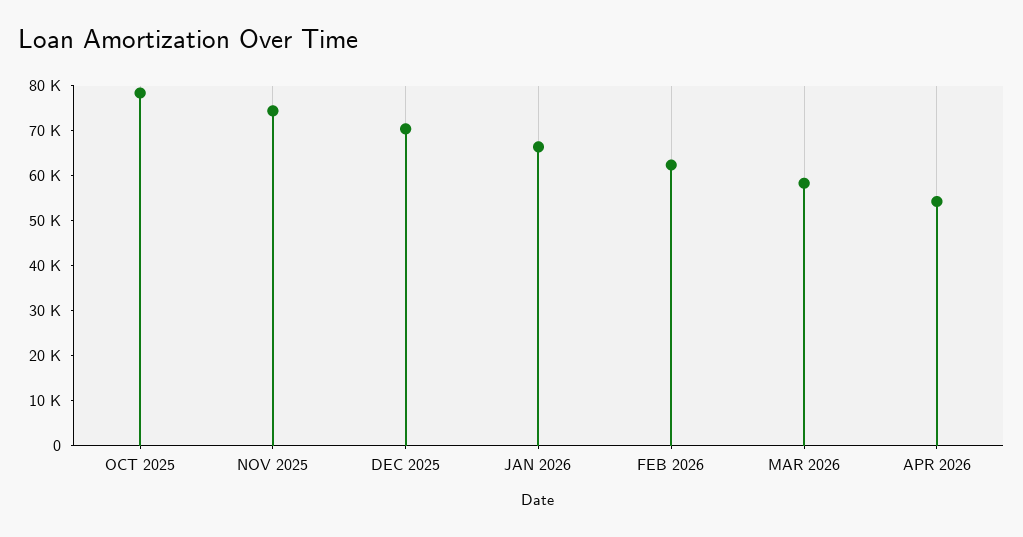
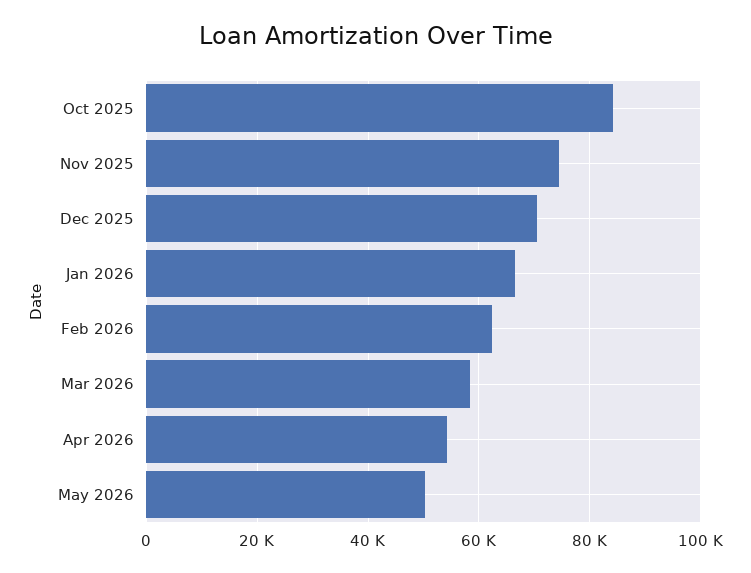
OCT 2025: 78000 -> 84000
May 2026: none -> 50000

